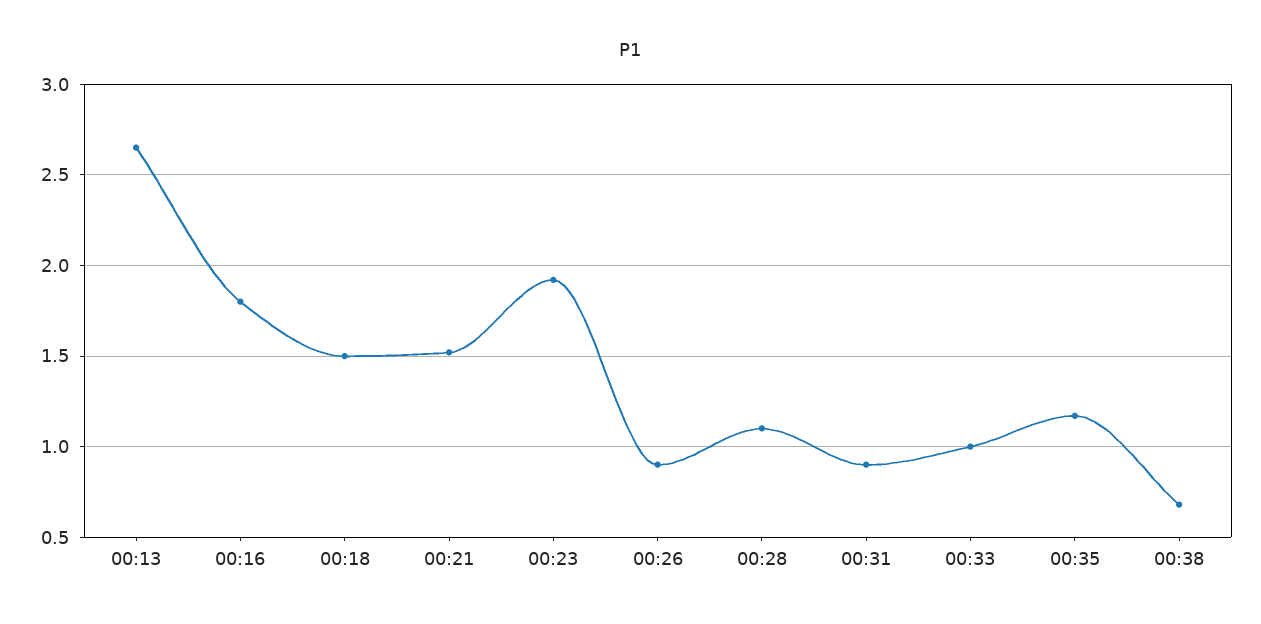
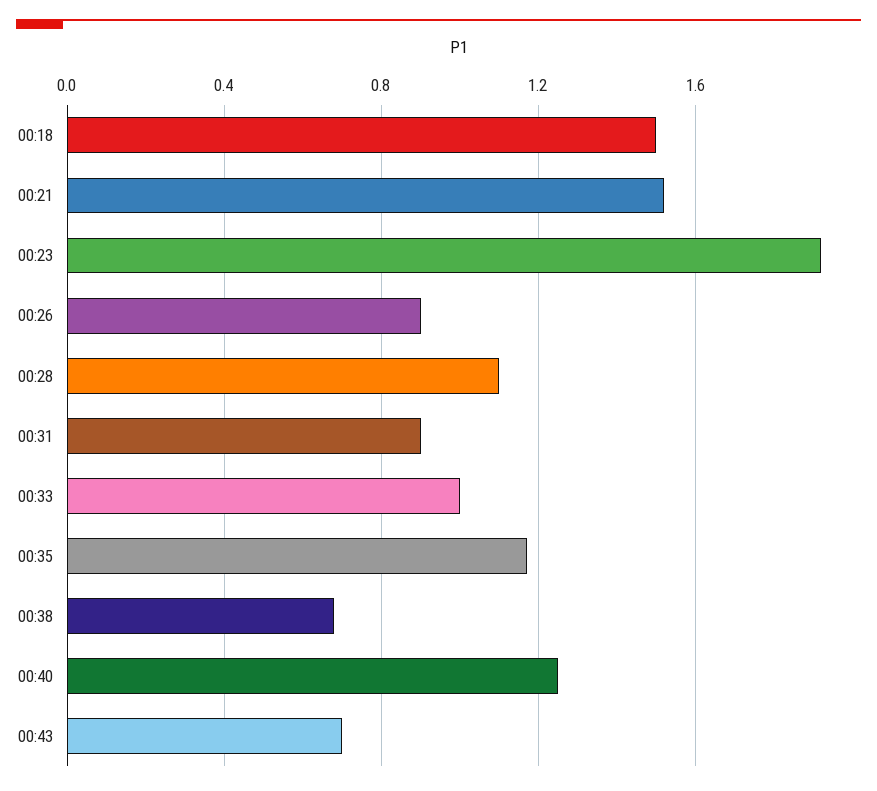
00:13: 2.65 -> none
00:16: 1.8 -> none
00:40: none -> 1.25
00:43: none -> 0.7

